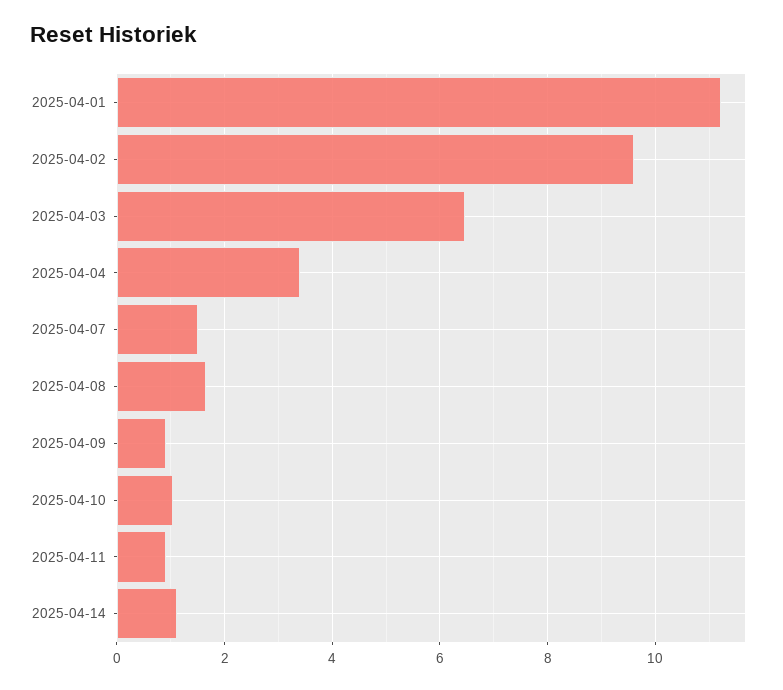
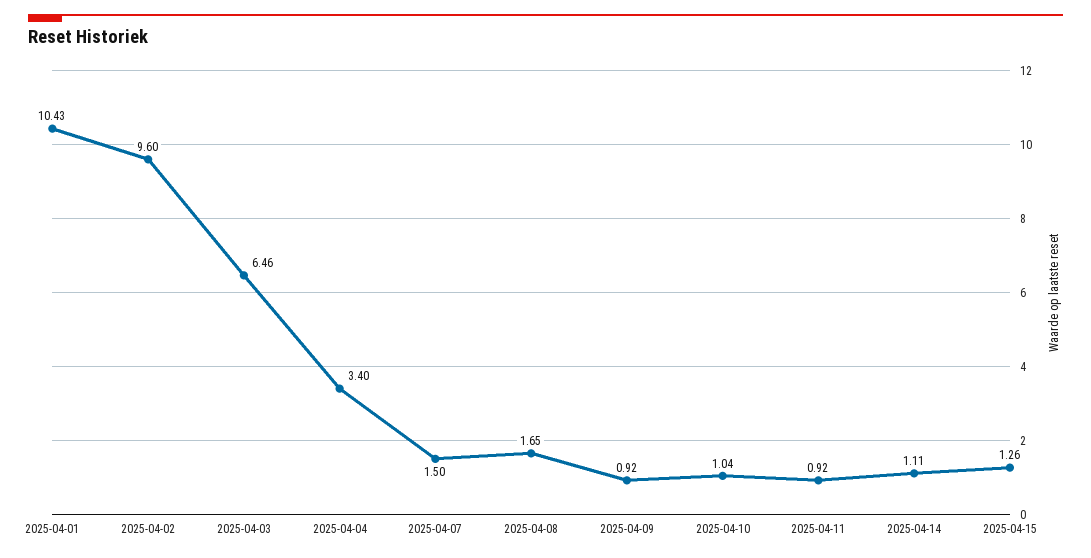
2025-04-01: 11.2 -> 10.43
2025-04-15: none -> 1.26

